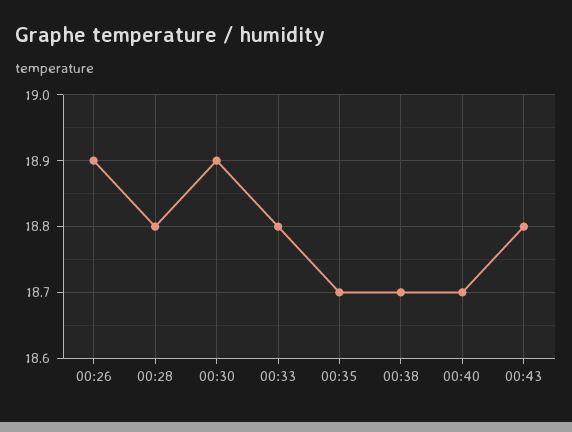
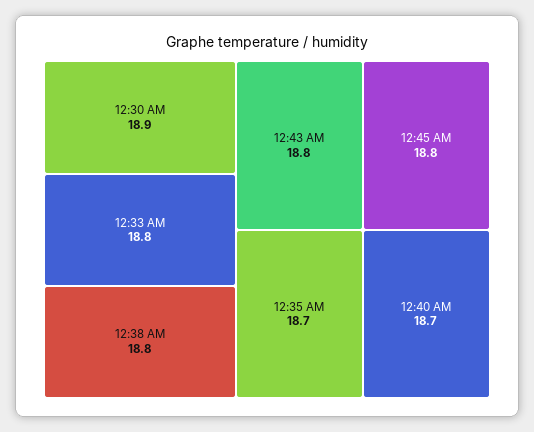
00:26: 18.9 -> none
00:28: 18.8 -> none
00:38: 18.7 -> 18.8
12:45 AM: none -> 18.8

